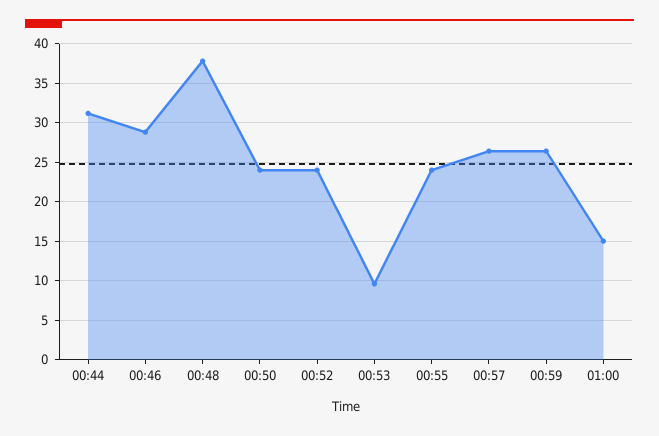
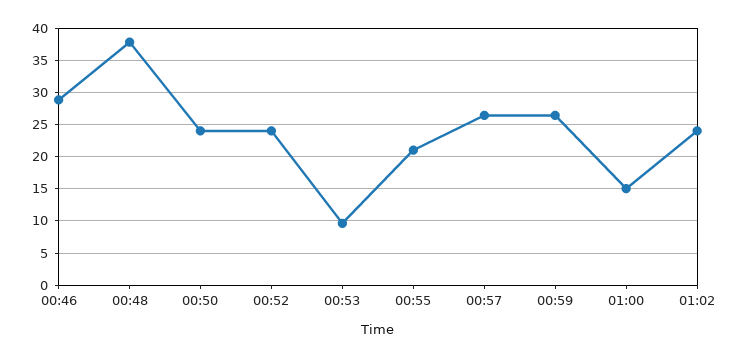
00:44: 31 -> none
00:55: 24 -> 21
01:02: none -> 24

